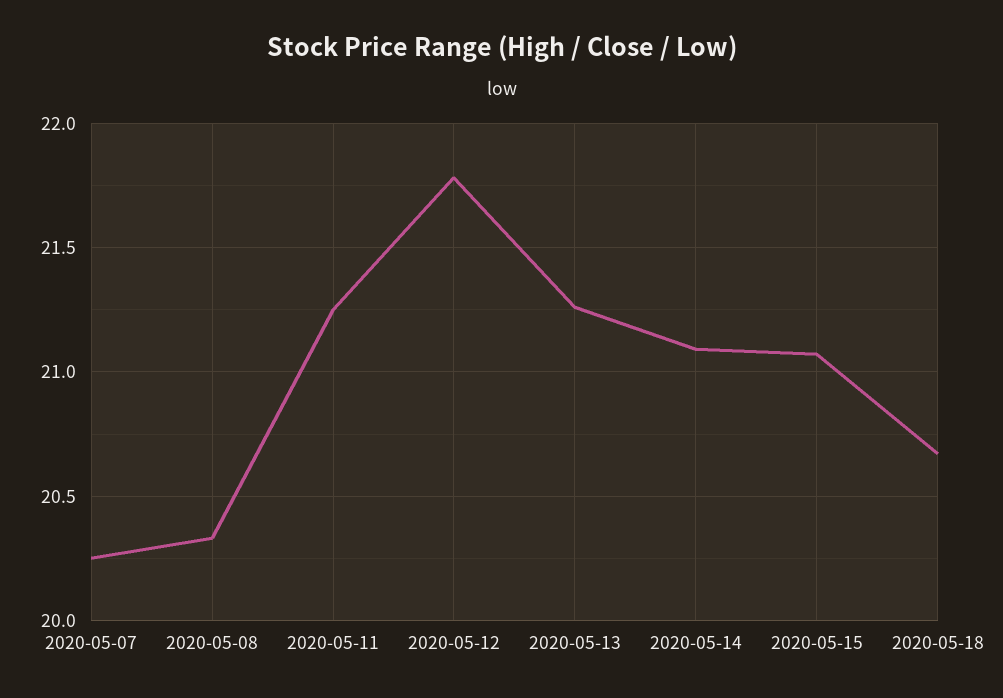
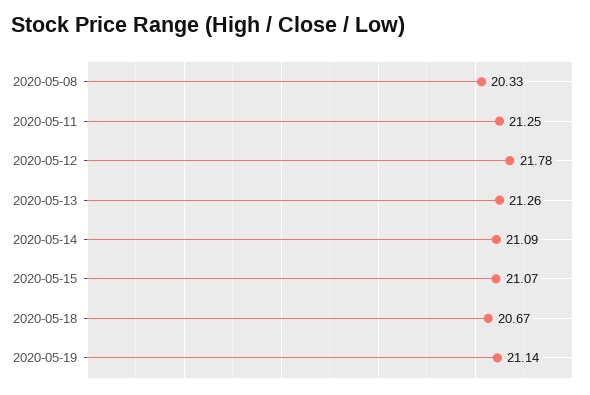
2020-05-07: 20.25 -> none
2020-05-19: none -> 21.14

